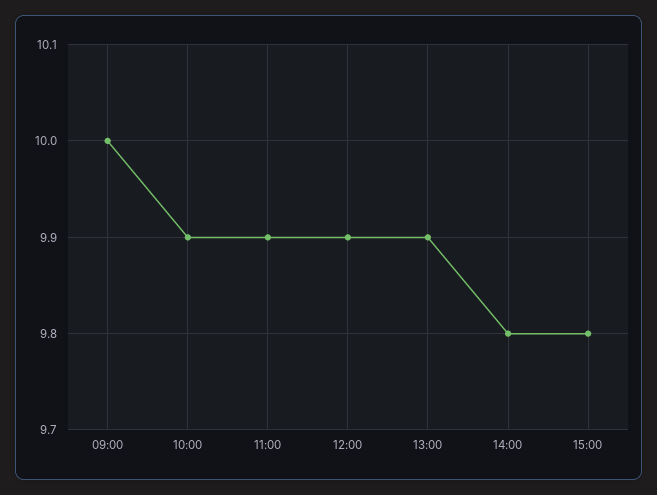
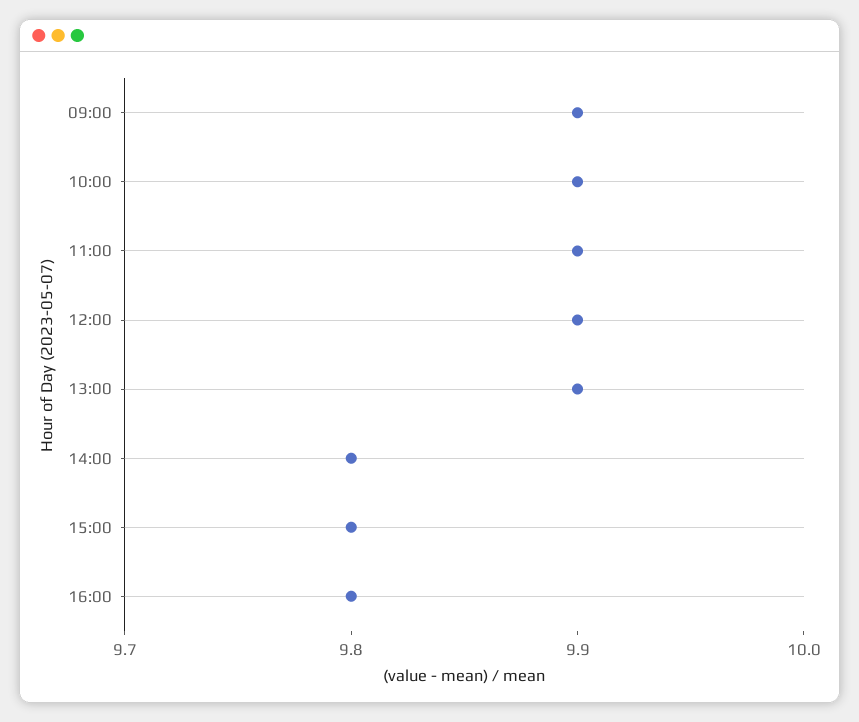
09:00: 10 -> 9.9
16:00: none -> 9.8

